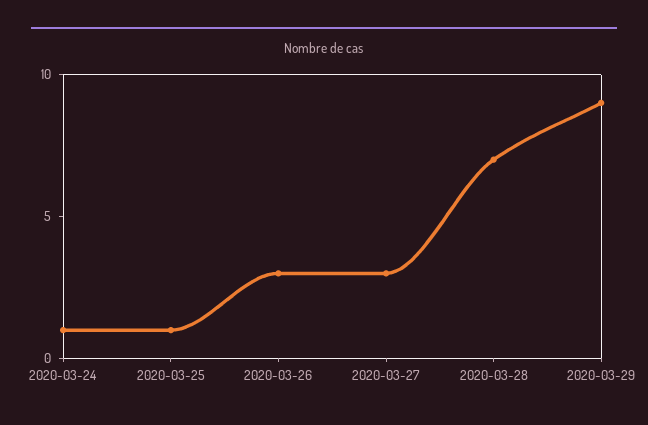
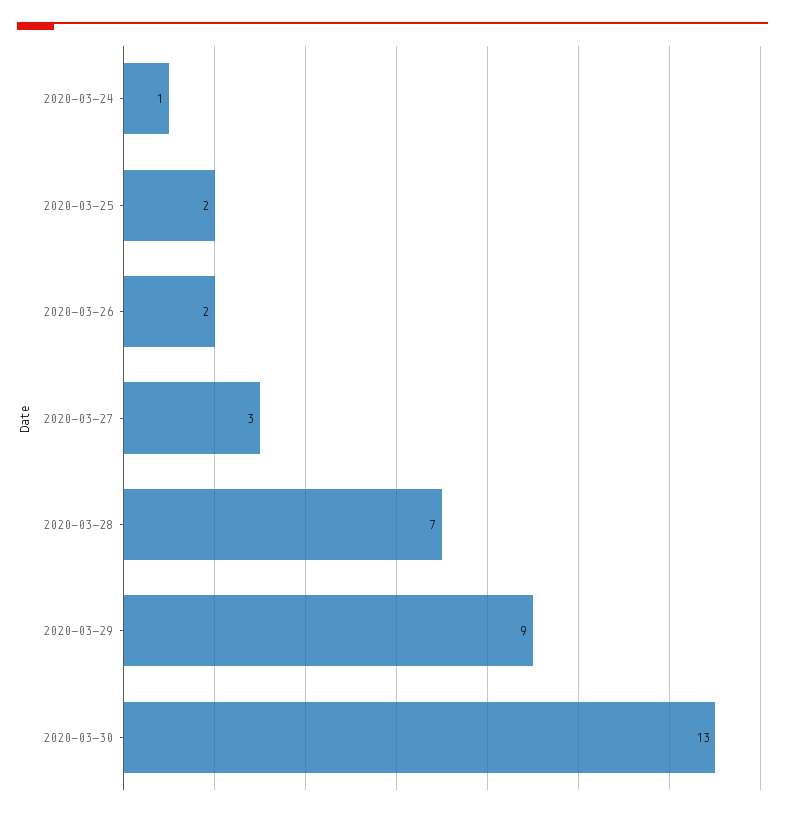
2020-03-25: 1 -> 2
2020-03-26: 3 -> 2
2020-03-30: none -> 13

